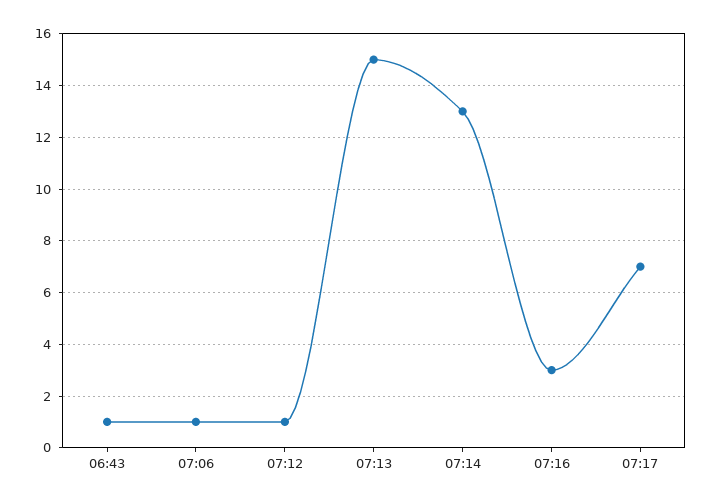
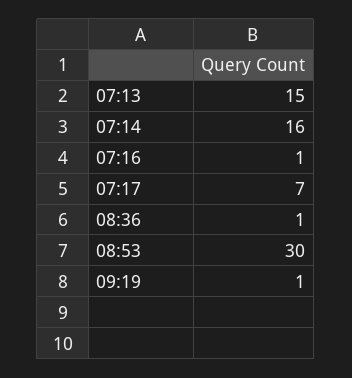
06:43: 1 -> none
07:06: 1 -> none
07:12: 1 -> none
07:14: 13 -> 16
07:16: 3 -> 1
08:36: none -> 1
08:53: none -> 30
09:19: none -> 1

